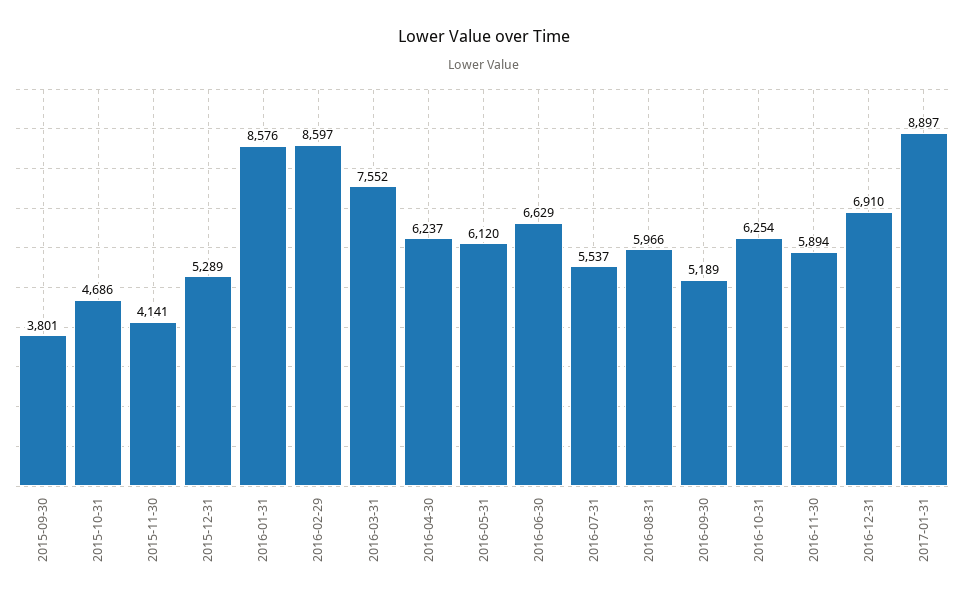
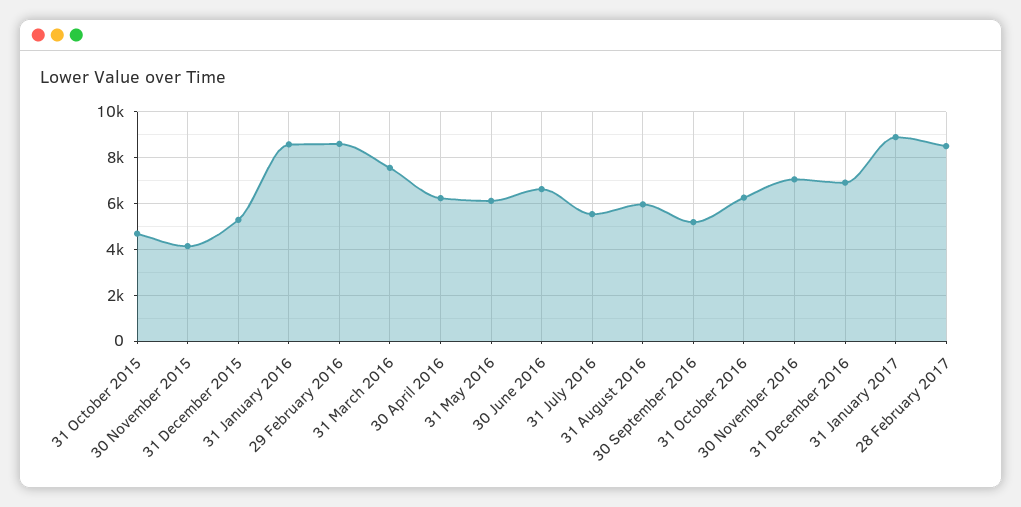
2015-09-30: 3801 -> none
2016-11-30: 5894 -> 7000
28 February 2017: none -> 8500

